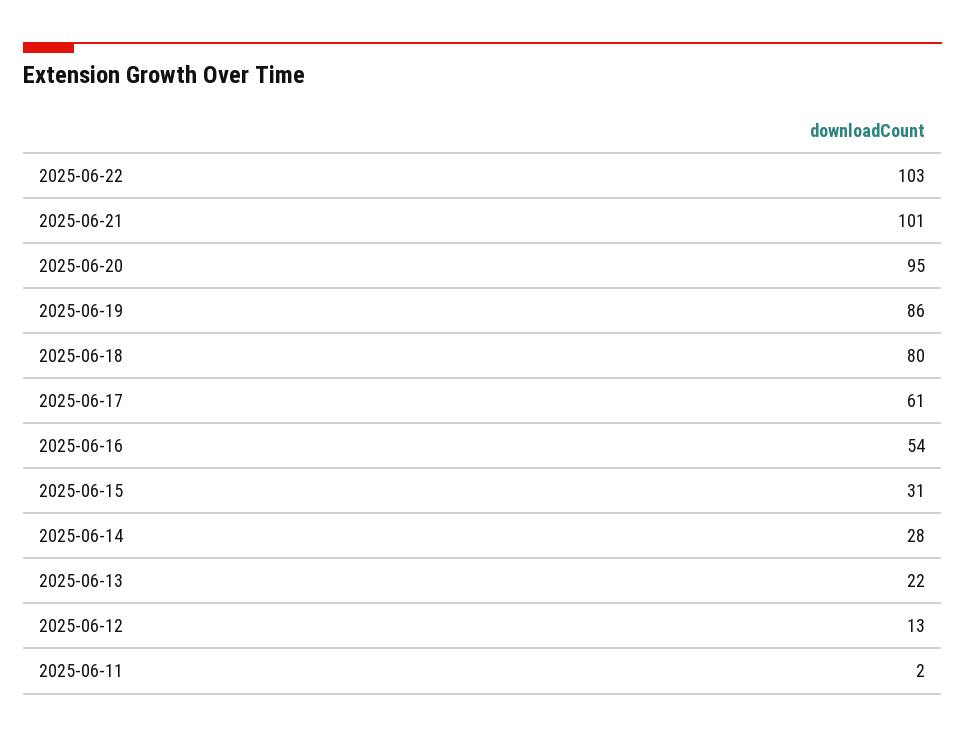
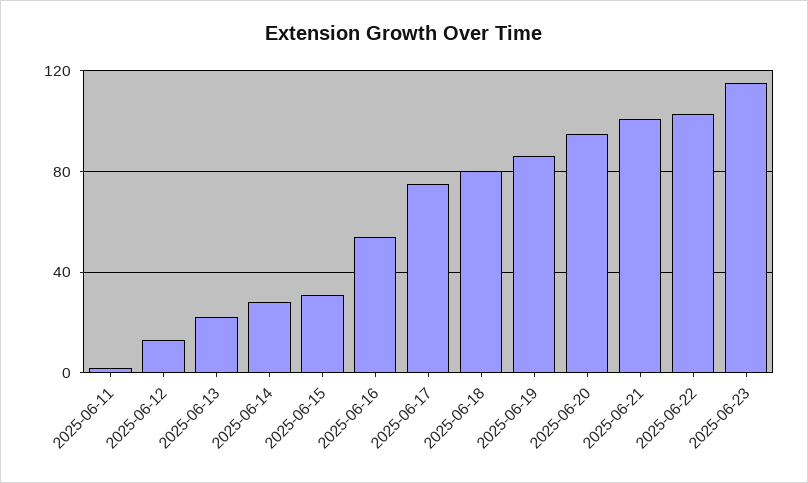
2025-06-17: 61 -> 75
2025-06-23: none -> 115

